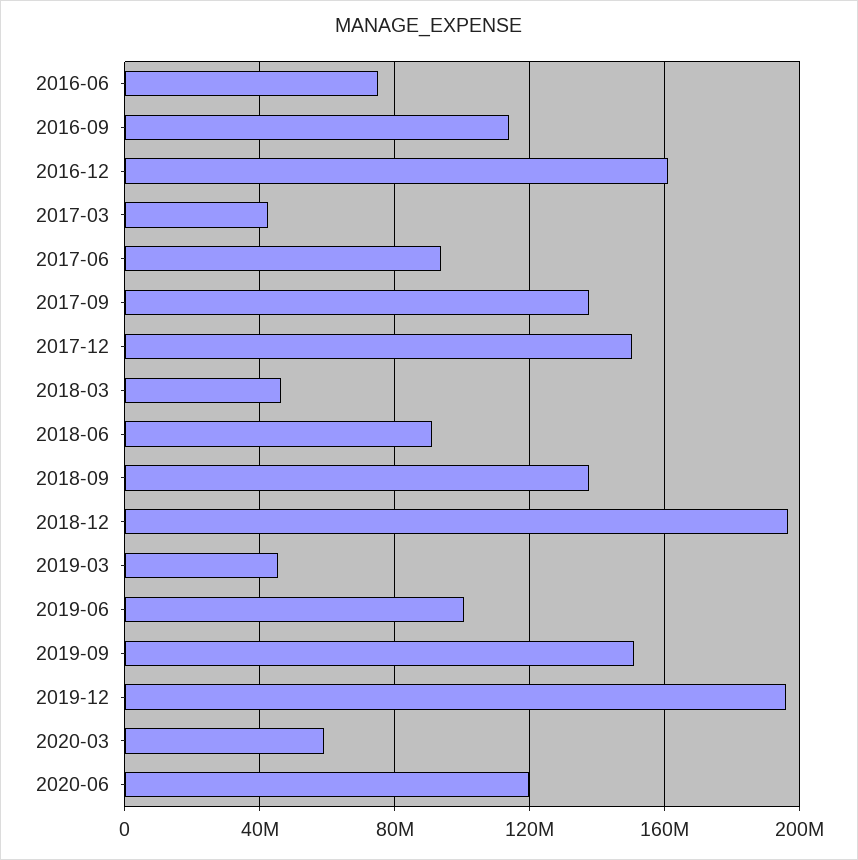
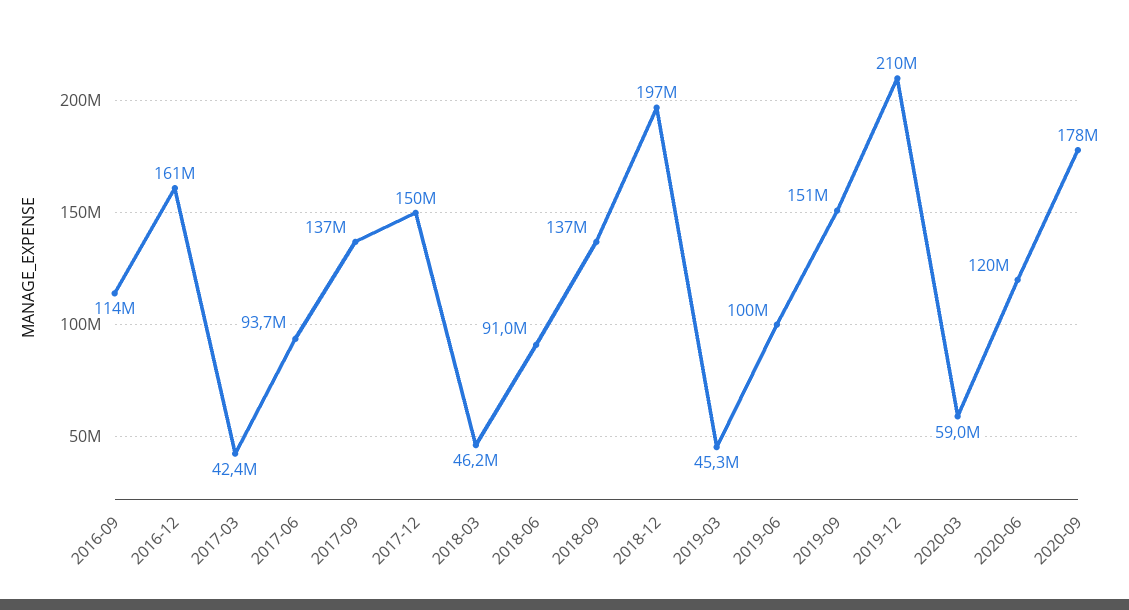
2016-06: 75000000 -> none
2019-12: 195000000 -> 210000000
2020-09: none -> 178000000

